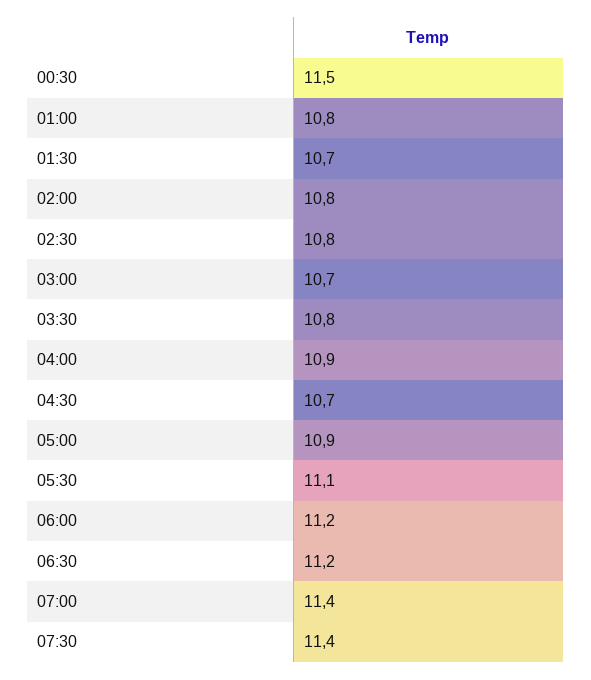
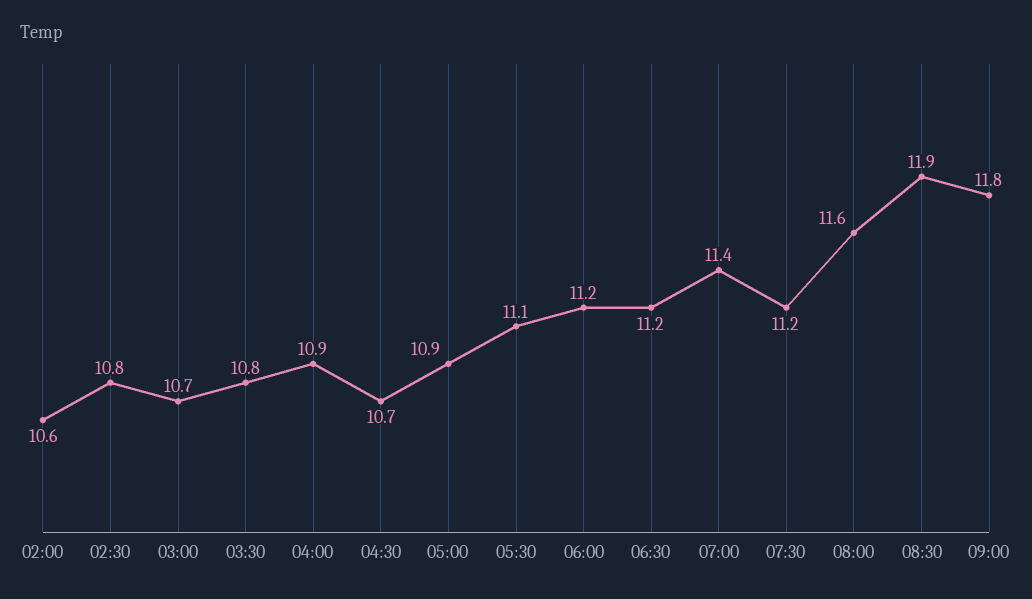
00:30: 11.5 -> none
01:00: 10.8 -> none
01:30: 10.7 -> none
02:00: 10.8 -> 10.6
07:30: 11.4 -> 11.2
08:00: none -> 11.6
08:30: none -> 11.9
09:00: none -> 11.8

